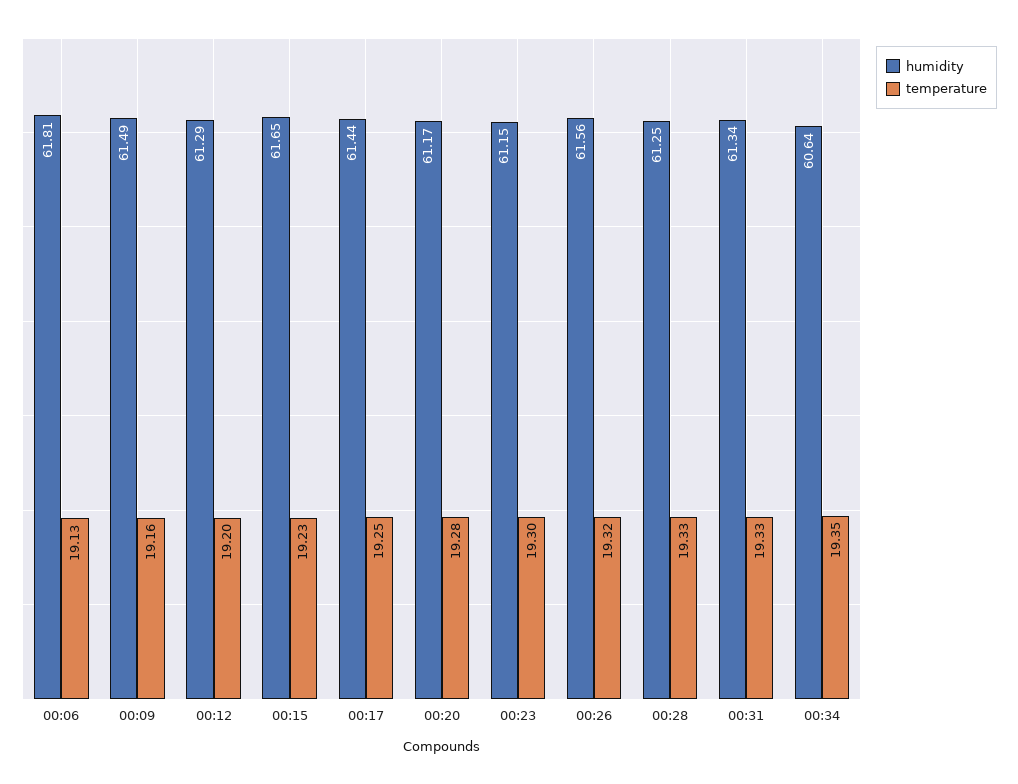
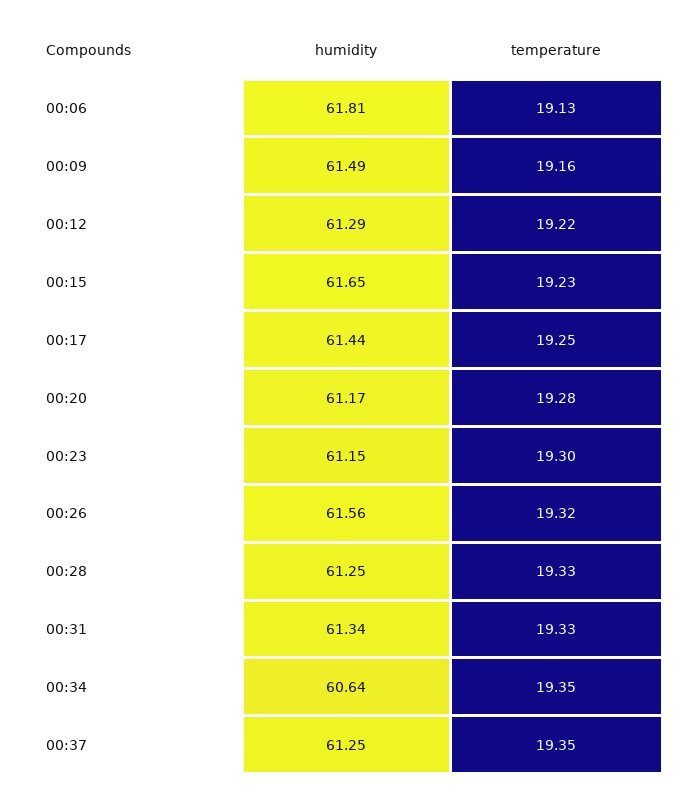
temperature, 00:12: 19.2 -> 19.22
humidity, 00:37: none -> 61.25
temperature, 00:37: none -> 19.35

